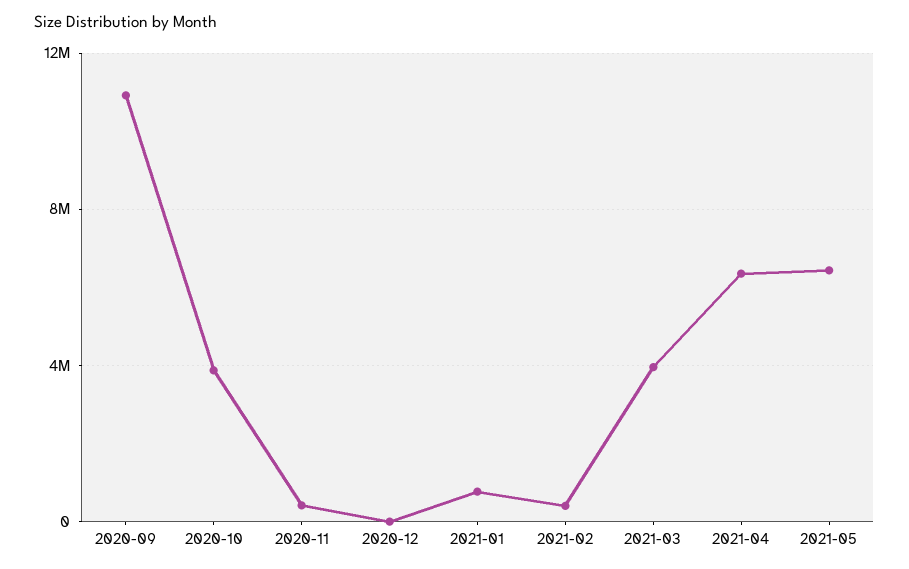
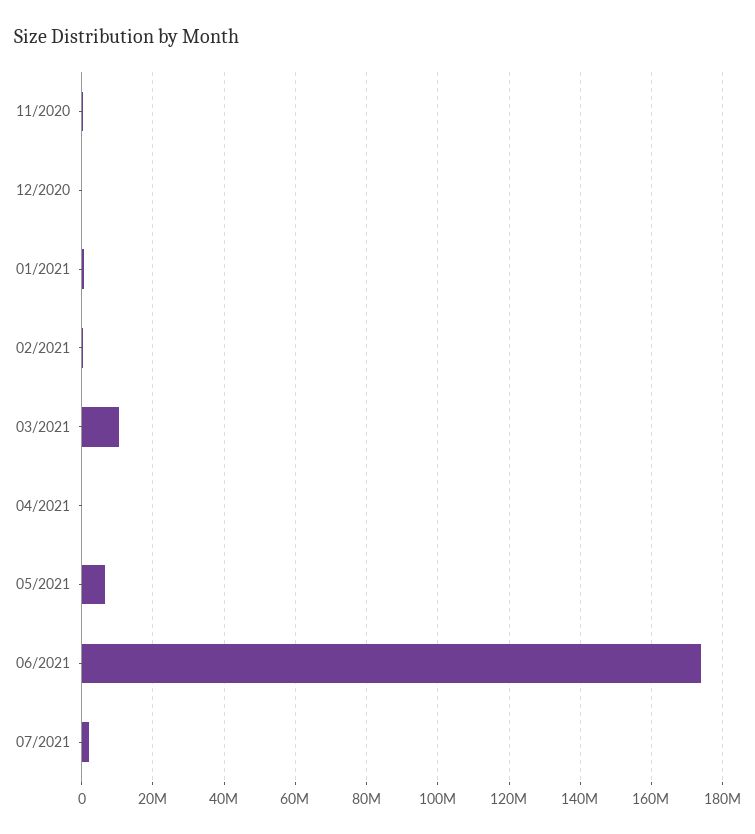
2020-09: 11000000 -> none
2020-10: 4000000 -> none
2021-03: 4000000 -> 10000000
2021-04: 6500000 -> 0
06/2021: none -> 174000000
07/2021: none -> 2000000

